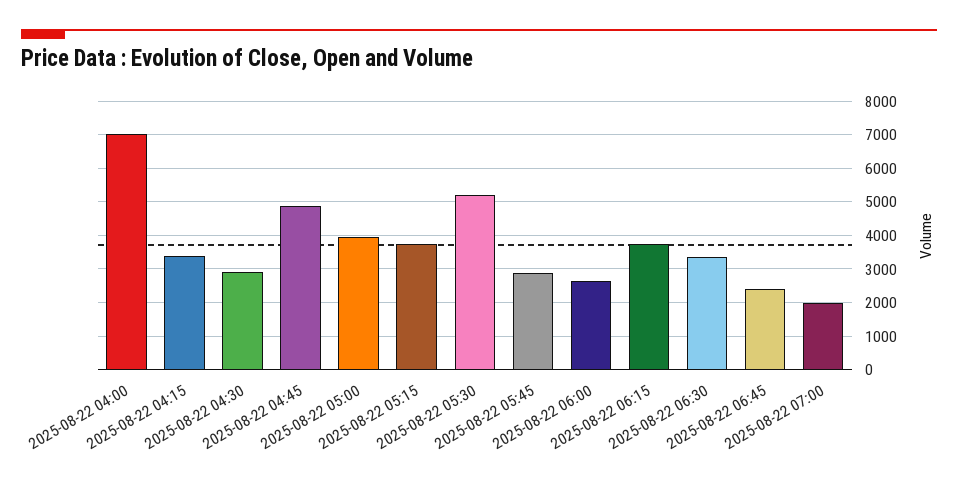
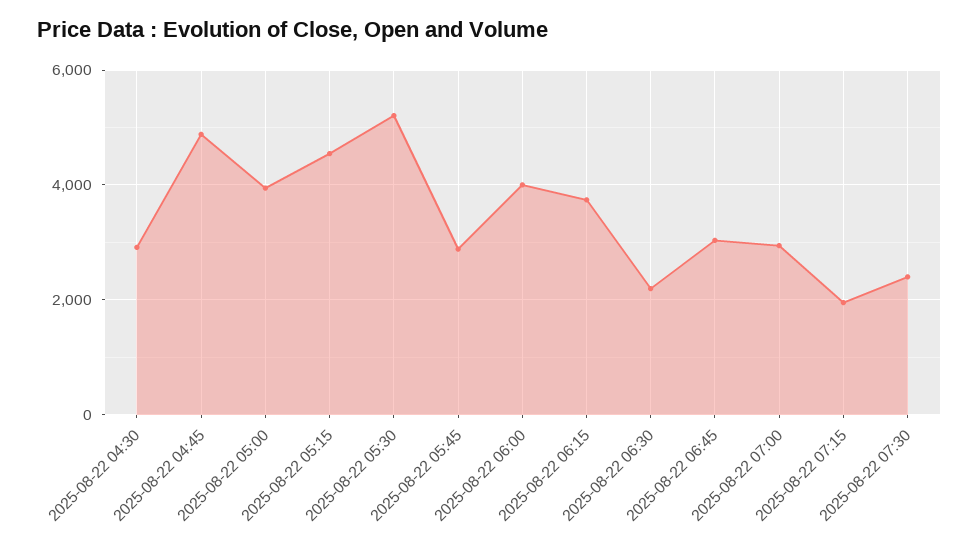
2025-08-22 04:00: 7000 -> none
2025-08-22 04:15: 3400 -> none
2025-08-22 05:15: 3800 -> 4600
2025-08-22 06:00: 2600 -> 4000
2025-08-22 06:30: 3400 -> 2200
2025-08-22 06:45: 2400 -> 3000
2025-08-22 07:00: 2000 -> 3000
2025-08-22 07:15: none -> 2000
2025-08-22 07:30: none -> 2400

